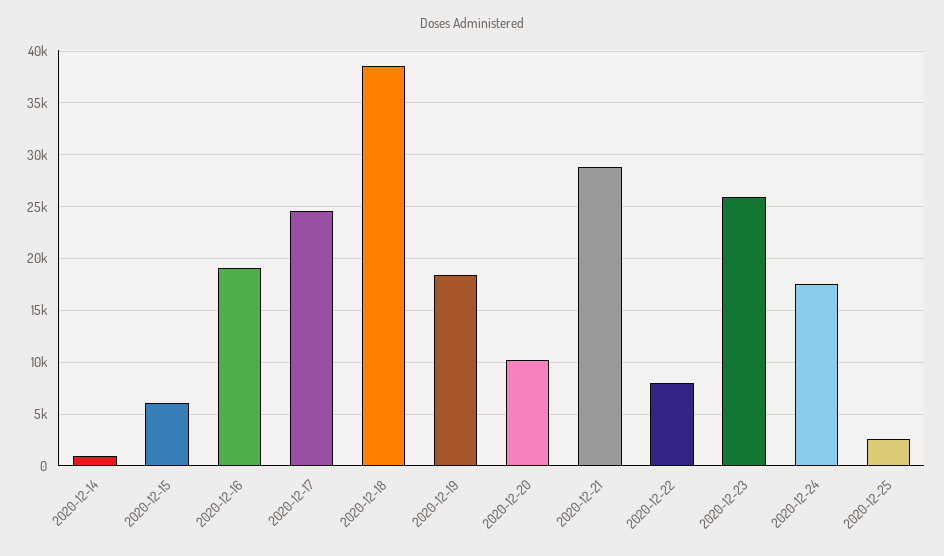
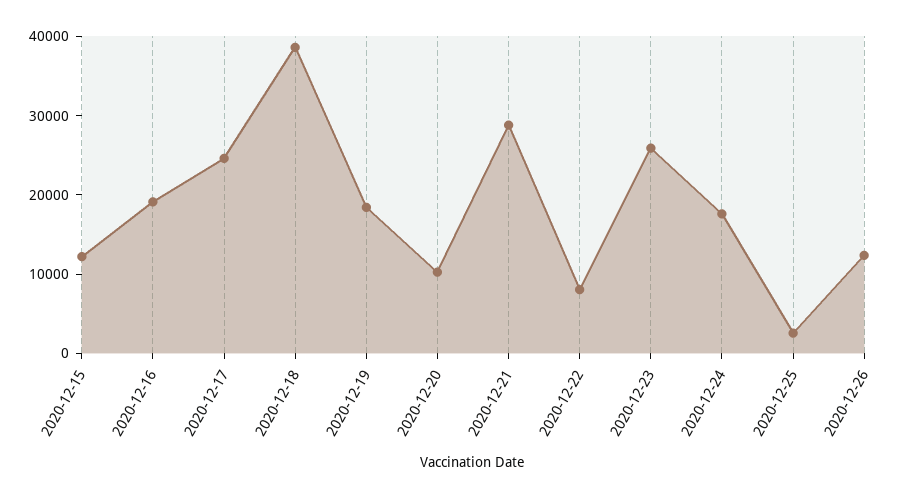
2020-12-14: 1000 -> none
2020-12-15: 6000 -> 12000
2020-12-26: none -> 12000

